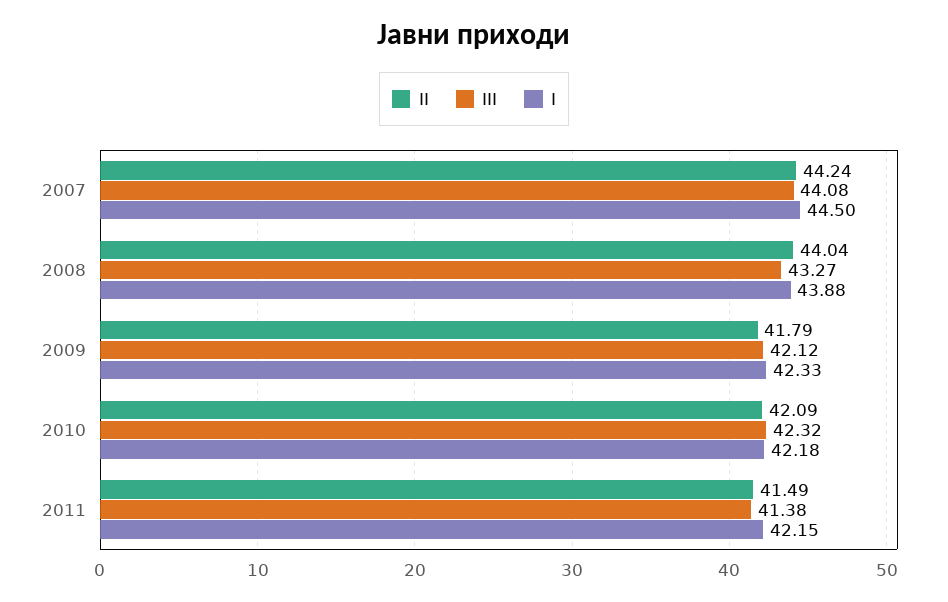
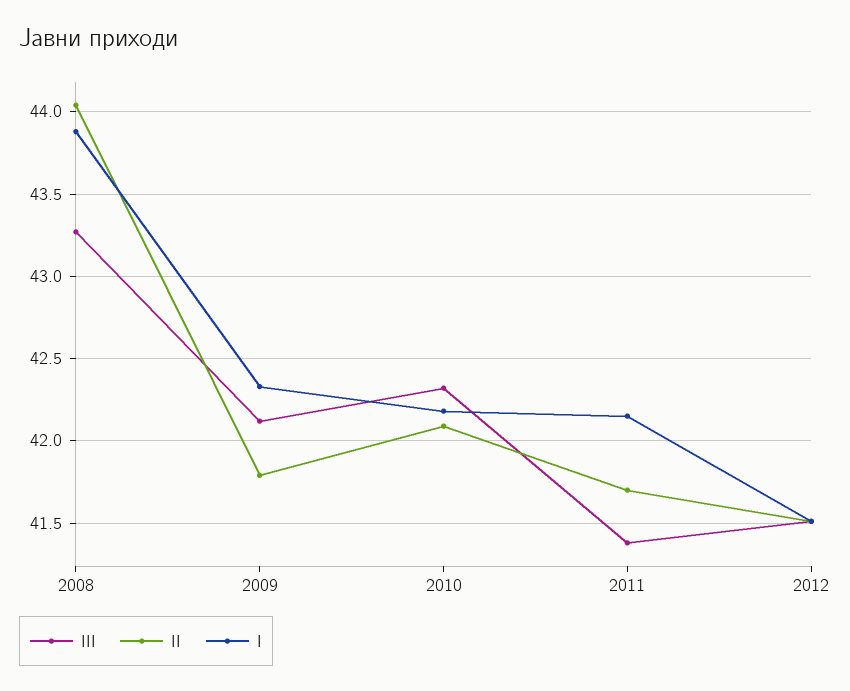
II, 2007: 44.24 -> none
III, 2007: 44.08 -> none
I, 2007: 44.5 -> none
II, 2011: 41.49 -> 41.7
III, 2012: none -> 41.5
II, 2012: none -> 41.5
I, 2012: none -> 41.5

